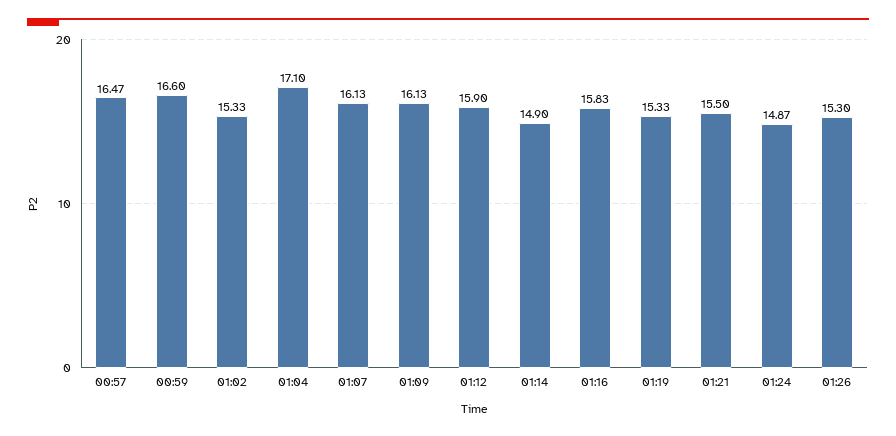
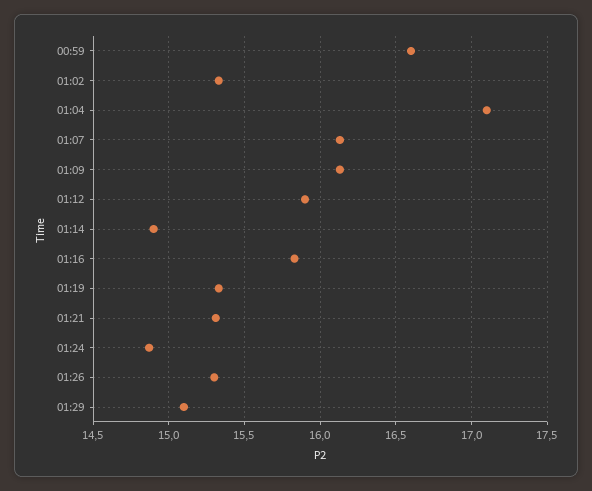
00:57: 16.47 -> none
01:21: 15.5 -> 15.3
01:29: none -> 15.1

